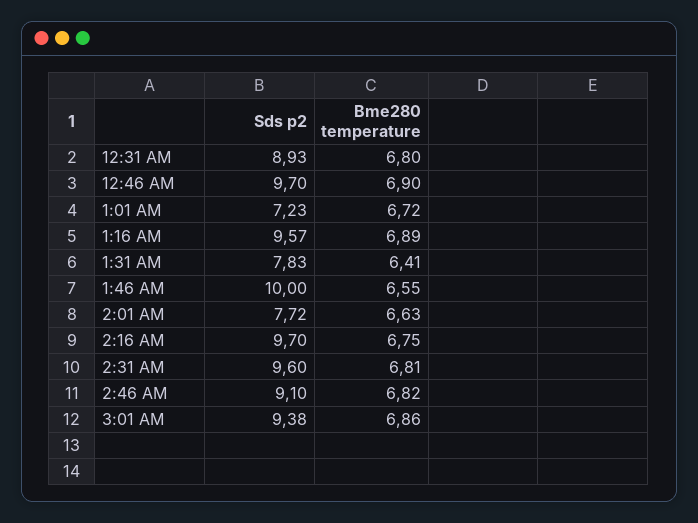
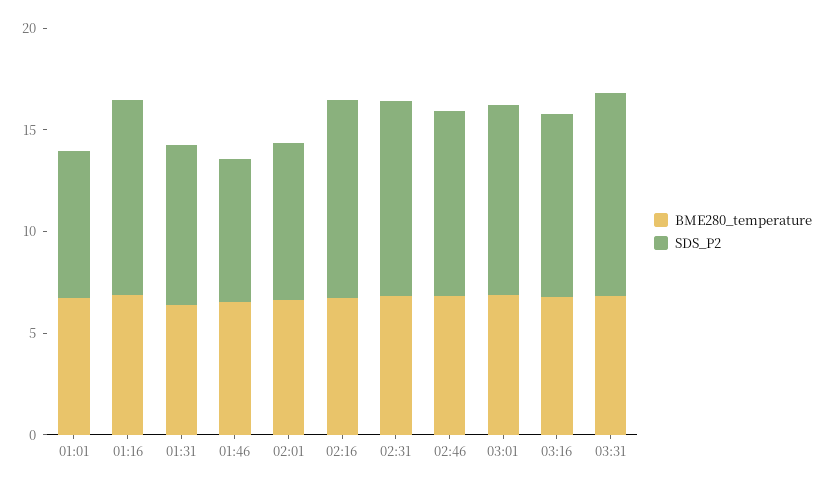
Sds p2, 12:31 AM: 8.93 -> none
Bme280 temperature, 12:31 AM: 6.8 -> none
Sds p2, 12:46 AM: 9.7 -> none
Bme280 temperature, 12:46 AM: 6.9 -> none
Sds p2, 1:46 AM: 10 -> 7
Bme280 temperature, 03:16: none -> 7
Sds p2, 03:16: none -> 9
Bme280 temperature, 03:31: none -> 7
Sds p2, 03:31: none -> 10

